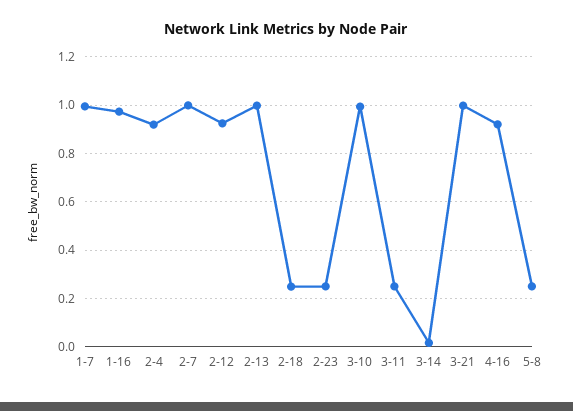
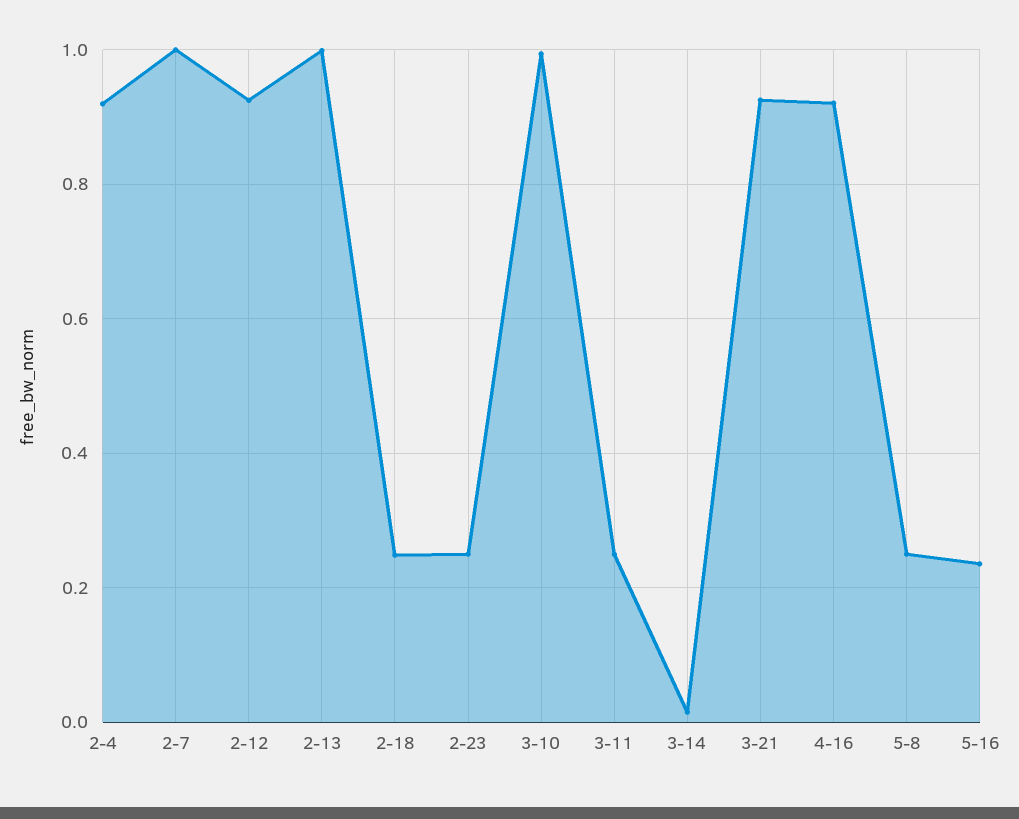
1-7: 1 -> none
1-16: 0.975 -> none
3-21: 1 -> 0.92
5-16: none -> 0.24

